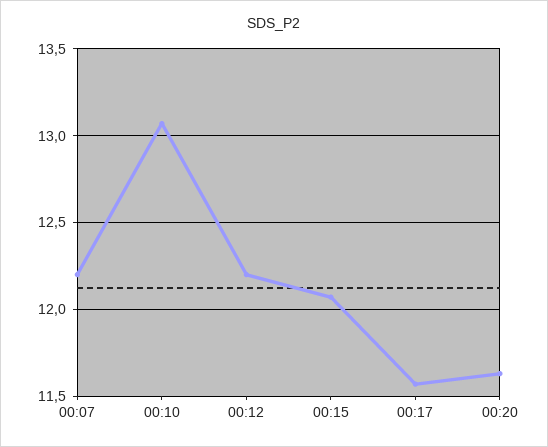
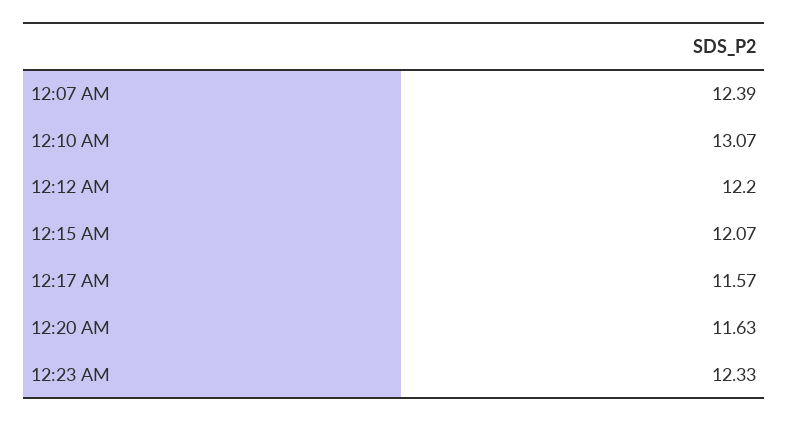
00:07: 12.2 -> 12.39
12:23 AM: none -> 12.33

